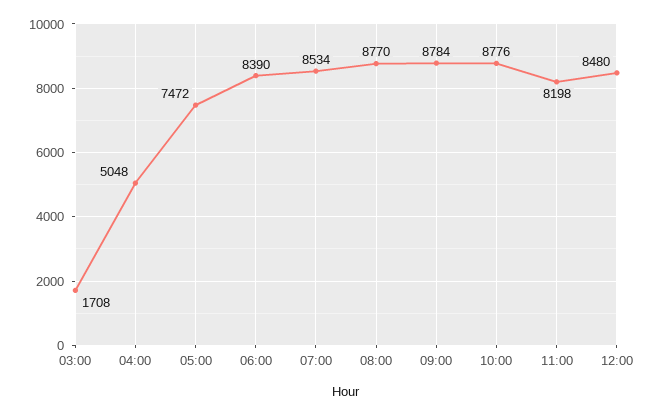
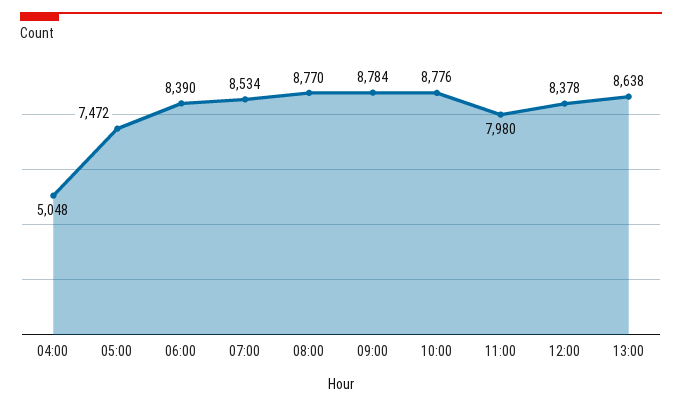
03:00: 1708 -> none
11:00: 8198 -> 7980
12:00: 8480 -> 8378
13:00: none -> 8638

